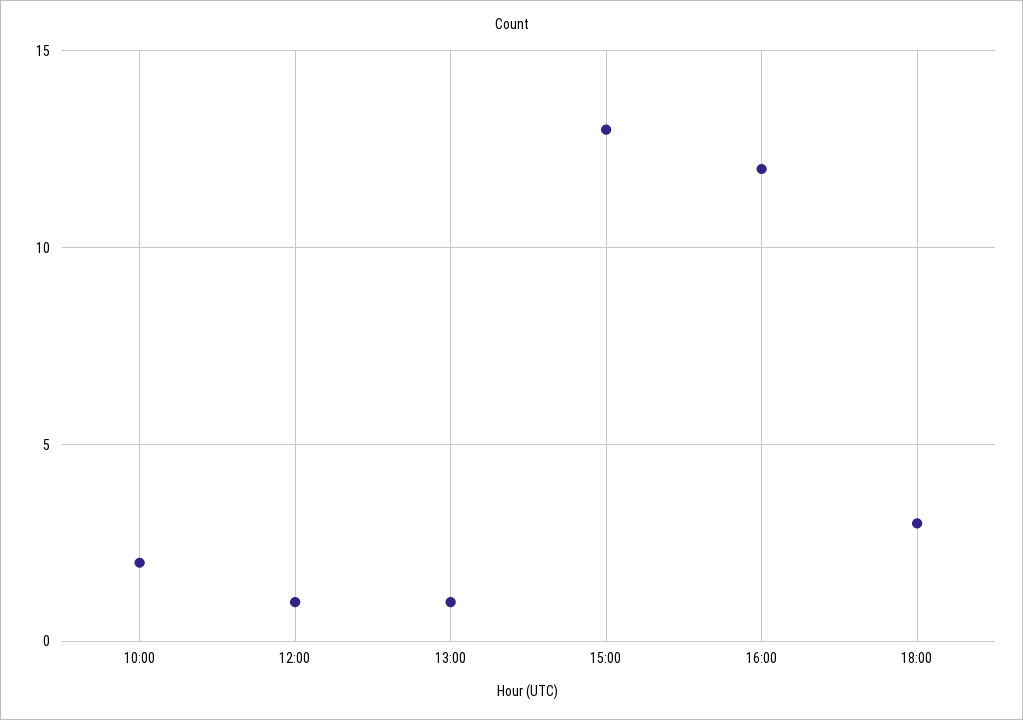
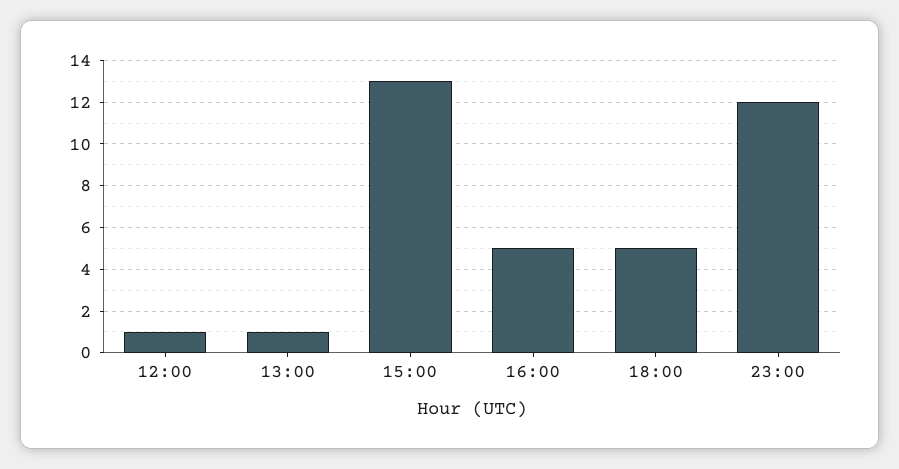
10:00: 2 -> none
16:00: 12 -> 5
18:00: 3 -> 5
23:00: none -> 12

